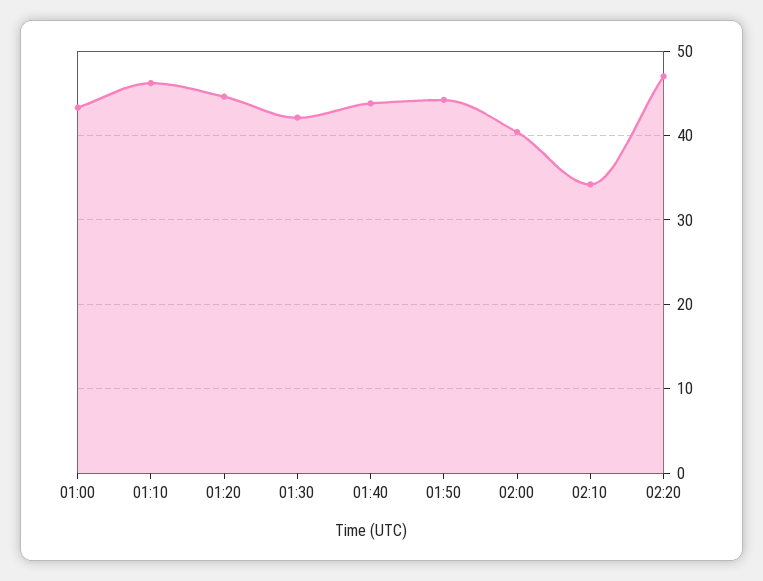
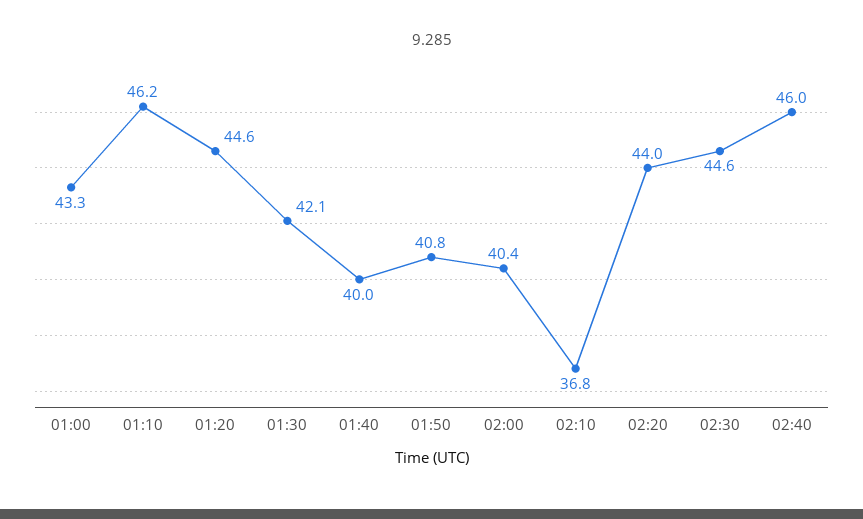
01:40: 44 -> 40
01:50: 44 -> 40.8
02:10: 34 -> 36.8
02:20: 47 -> 44
02:30: none -> 44.6
02:40: none -> 46

